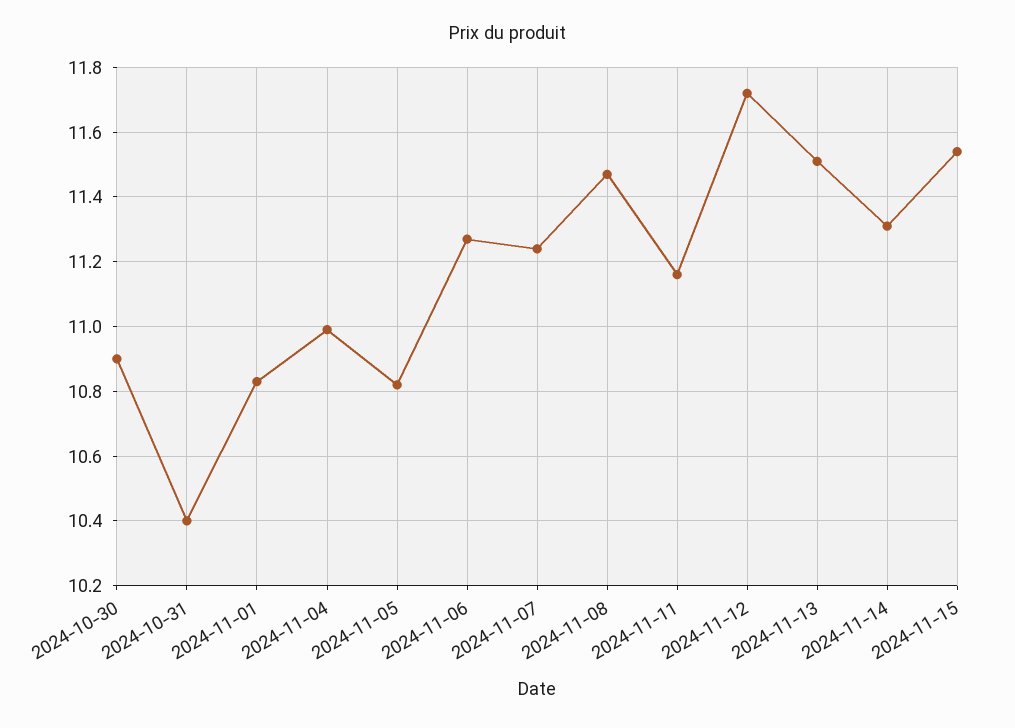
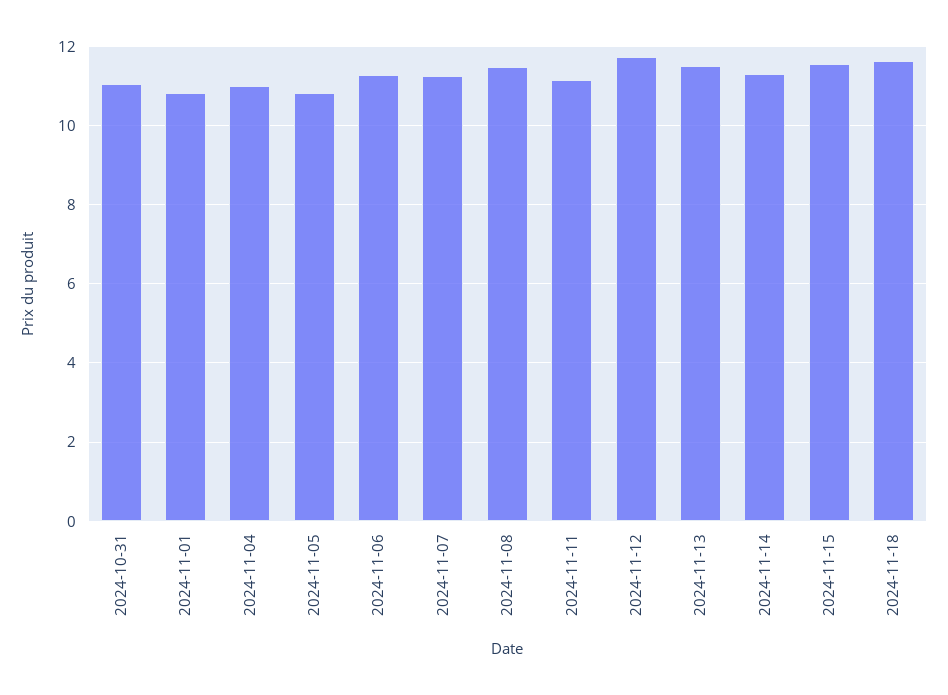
2024-10-30: 10.9 -> none
2024-10-31: 10.4 -> 11
2024-11-18: none -> 11.6

